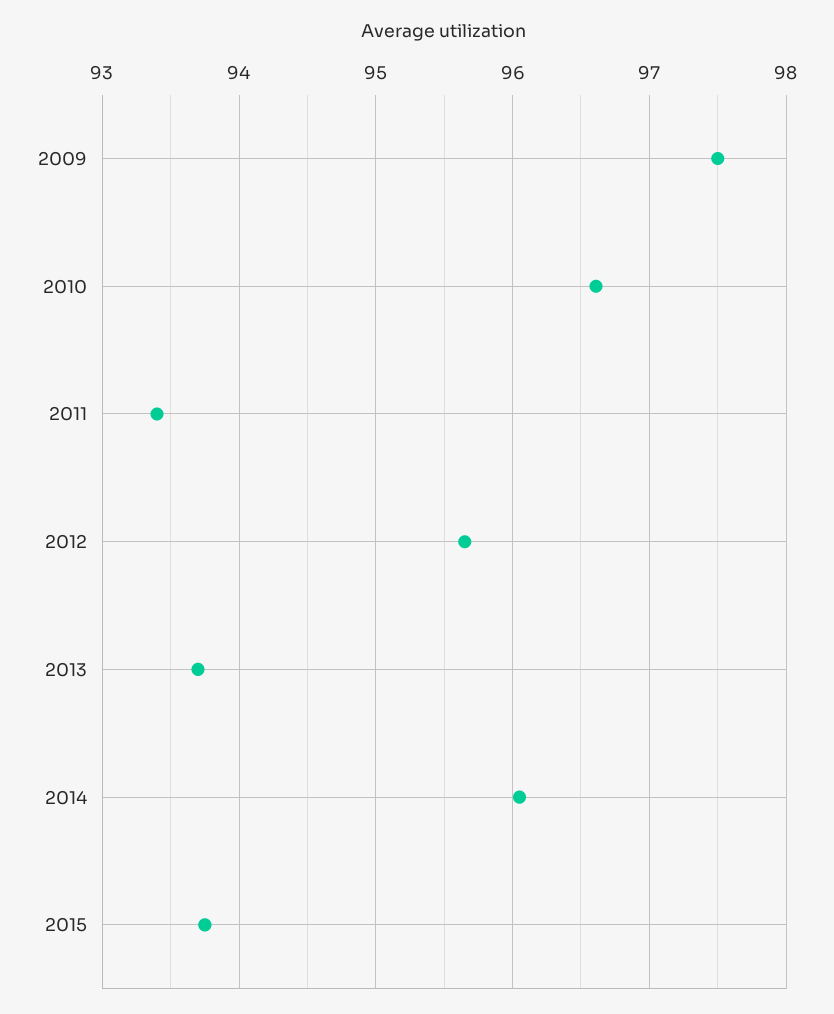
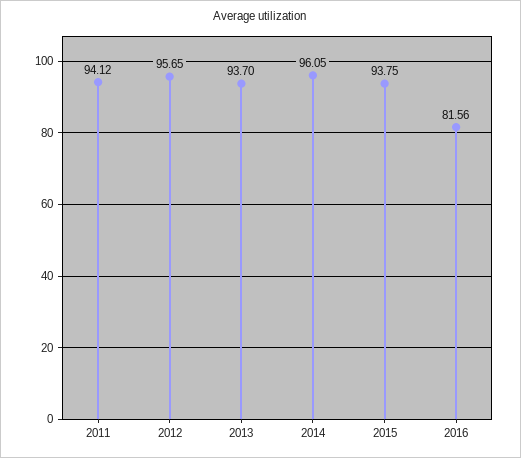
2009: 97.5 -> none
2010: 96.6 -> none
2011: 93.4 -> 94.12
2016: none -> 81.56

